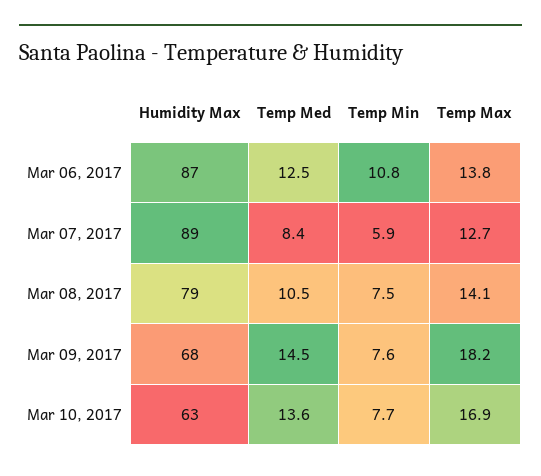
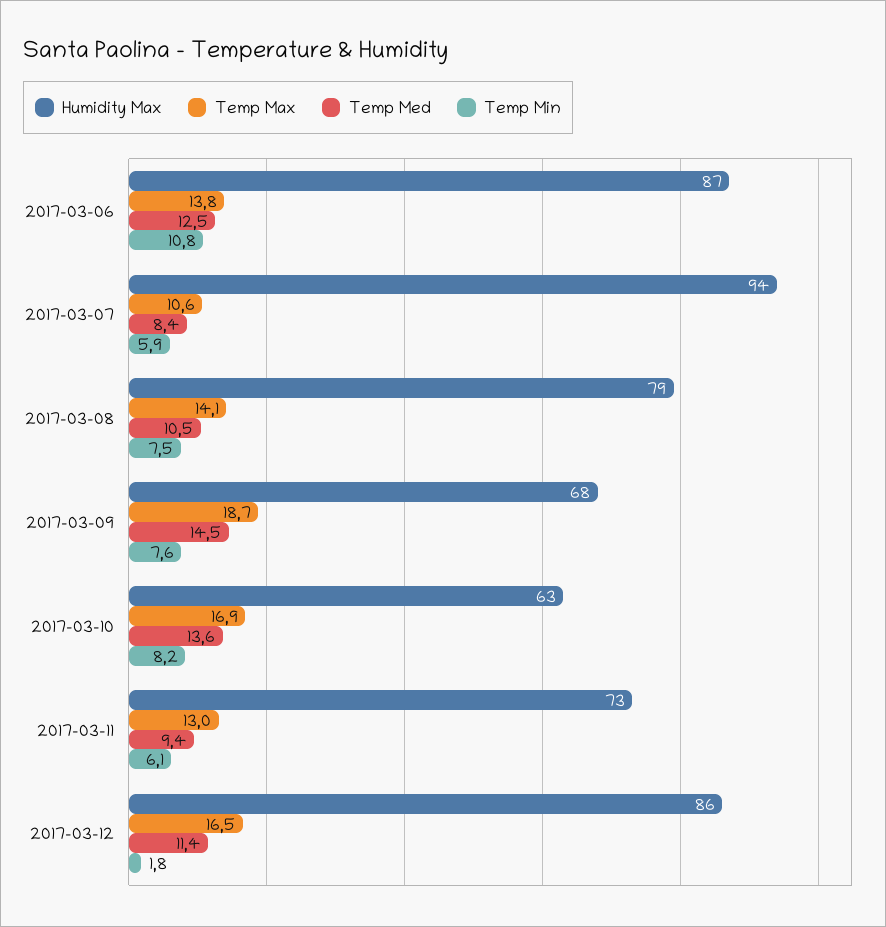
Humidity Max, Mar 07, 2017: 89 -> 94
Temp Max, Mar 07, 2017: 12.7 -> 10.6
Temp Max, Mar 09, 2017: 18.2 -> 18.7
Temp Min, Mar 10, 2017: 7.7 -> 8.2
Humidity Max, 2017-03-11: none -> 73
Temp Max, 2017-03-11: none -> 13
Temp Med, 2017-03-11: none -> 9.4
Temp Min, 2017-03-11: none -> 6.1
Humidity Max, 2017-03-12: none -> 86
Temp Max, 2017-03-12: none -> 16.5
Temp Med, 2017-03-12: none -> 11.4
Temp Min, 2017-03-12: none -> 1.8

